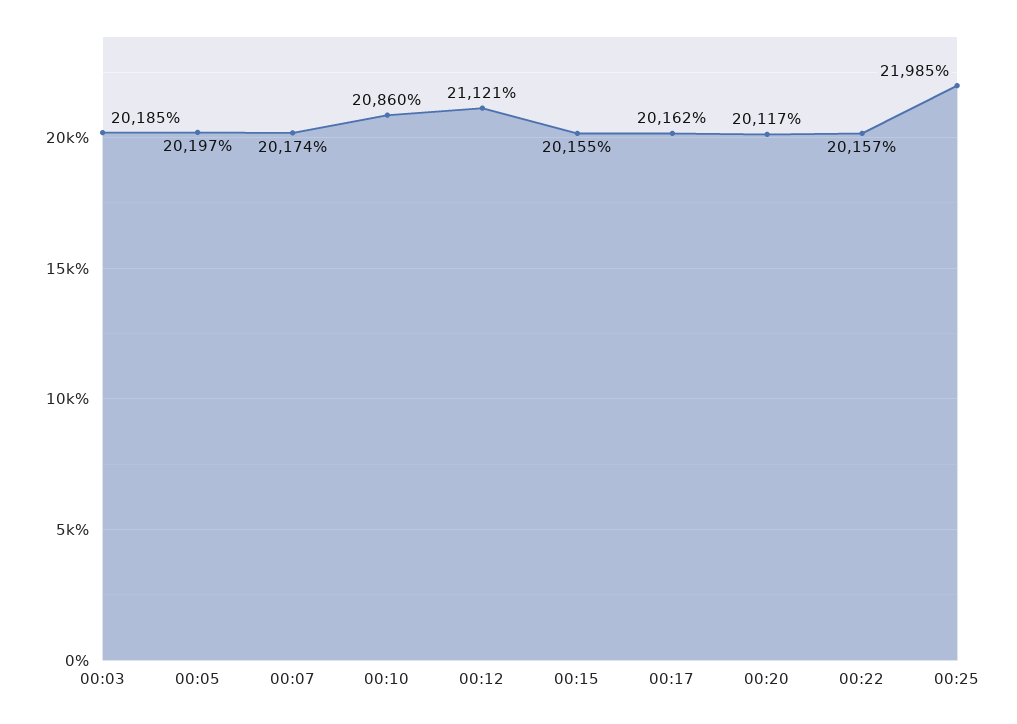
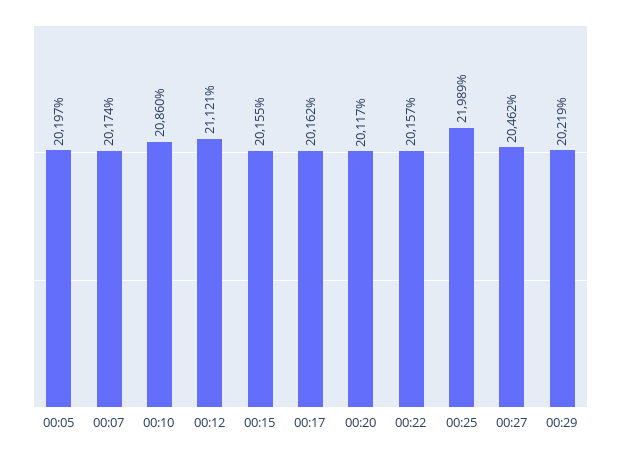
00:03: 20185 -> none
00:25: 21985 -> 21989
00:27: none -> 20462
00:29: none -> 20219

